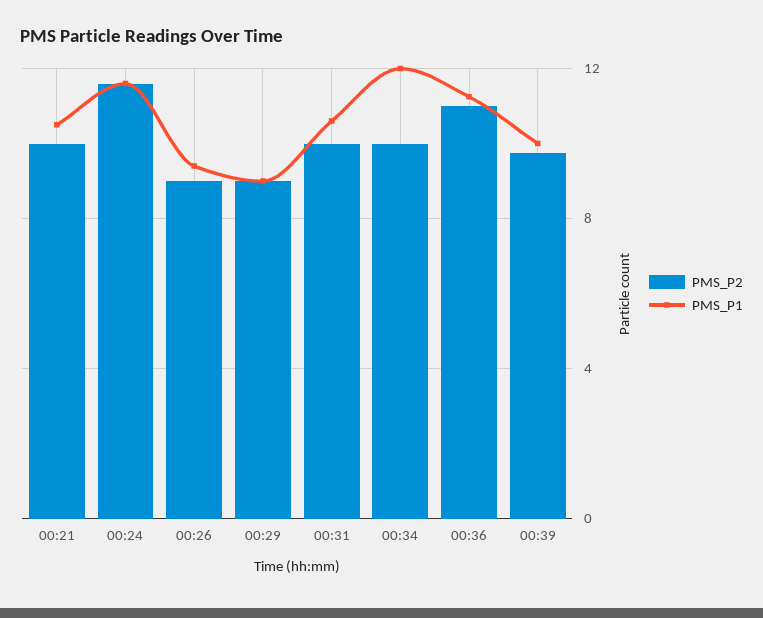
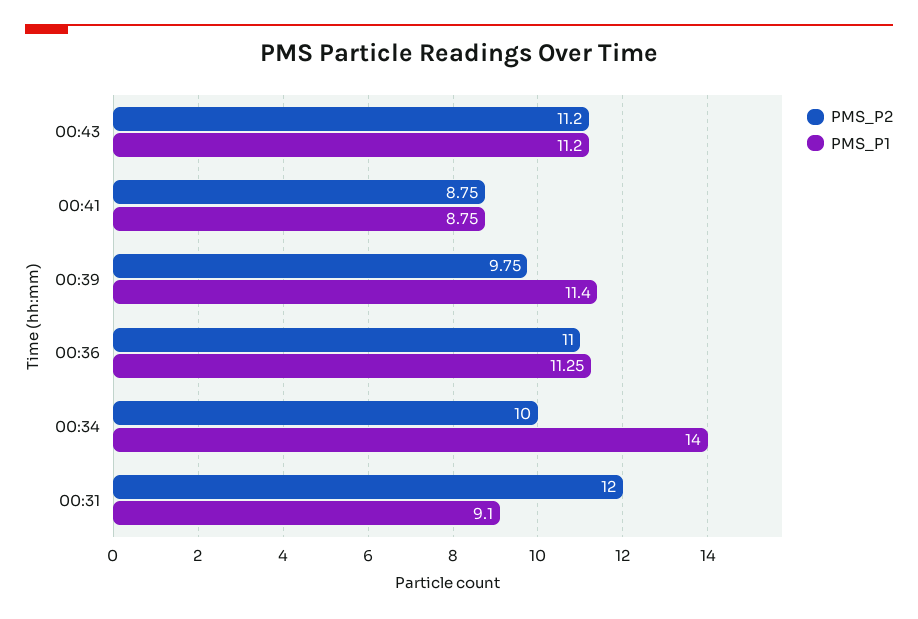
PMS_P2, 00:21: 10 -> none
PMS_P1, 00:21: 10.5 -> none
PMS_P2, 00:24: 11.5 -> none
PMS_P1, 00:24: 11.5 -> none
PMS_P2, 00:26: 9 -> none
PMS_P1, 00:26: 9.5 -> none
PMS_P2, 00:29: 9 -> none
PMS_P1, 00:29: 9 -> none
PMS_P2, 00:31: 10 -> 12
PMS_P1, 00:31: 10.5 -> 9.1
PMS_P1, 00:34: 12 -> 14
PMS_P1, 00:39: 10 -> 11.4
PMS_P2, 00:43: none -> 11.2
PMS_P1, 00:43: none -> 11.2
PMS_P2, 00:41: none -> 8.75
PMS_P1, 00:41: none -> 8.75

